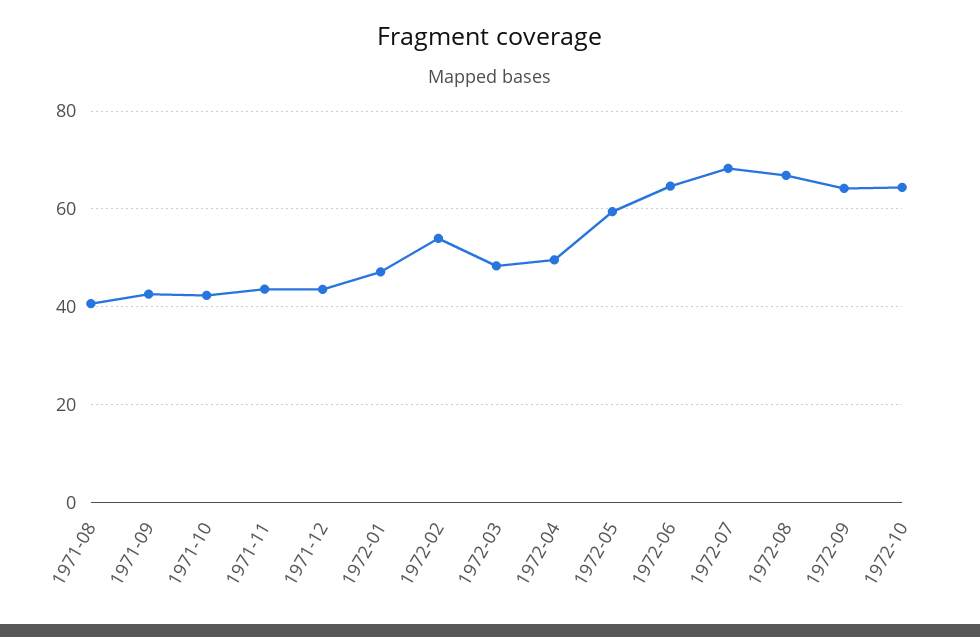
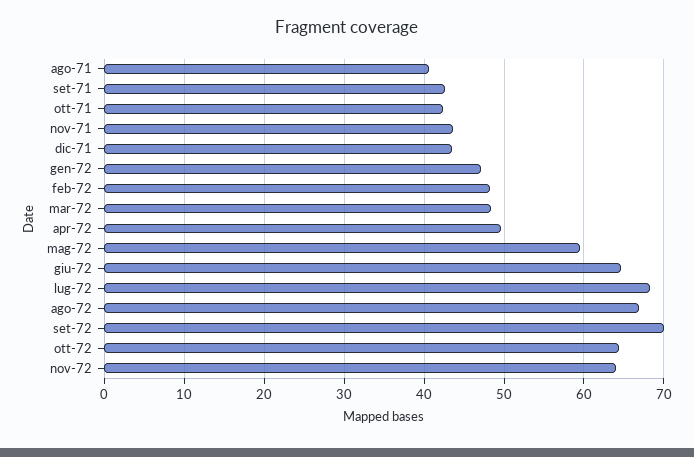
1972-02: 54 -> 48
1972-09: 64 -> 70
nov-72: none -> 64

